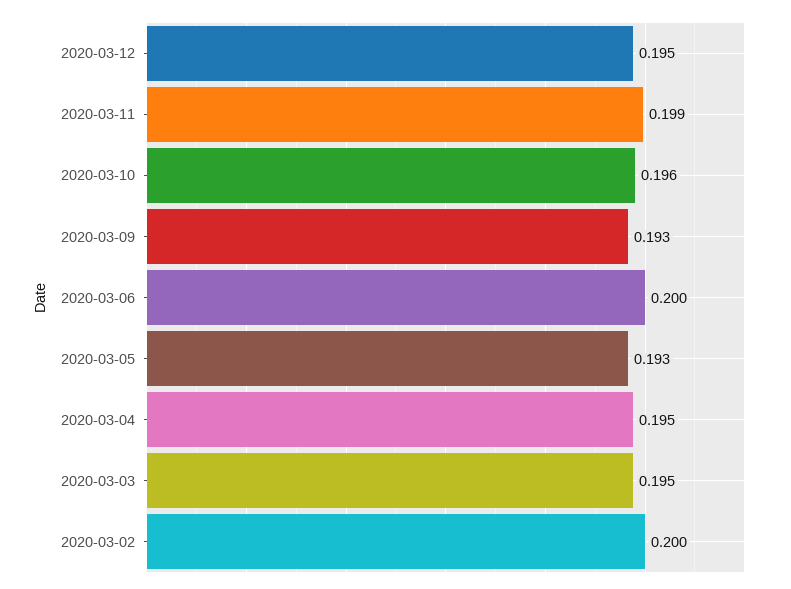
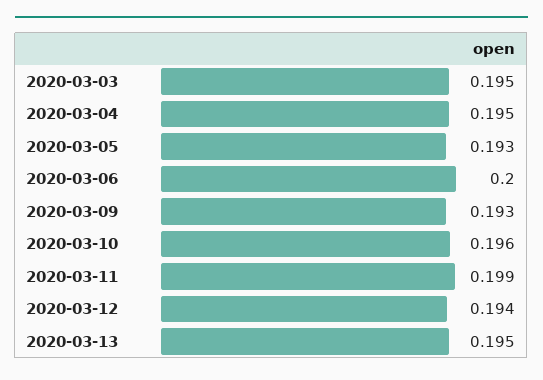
2020-03-12: 0.195 -> 0.194
2020-03-02: 0.2 -> none
2020-03-13: none -> 0.195

